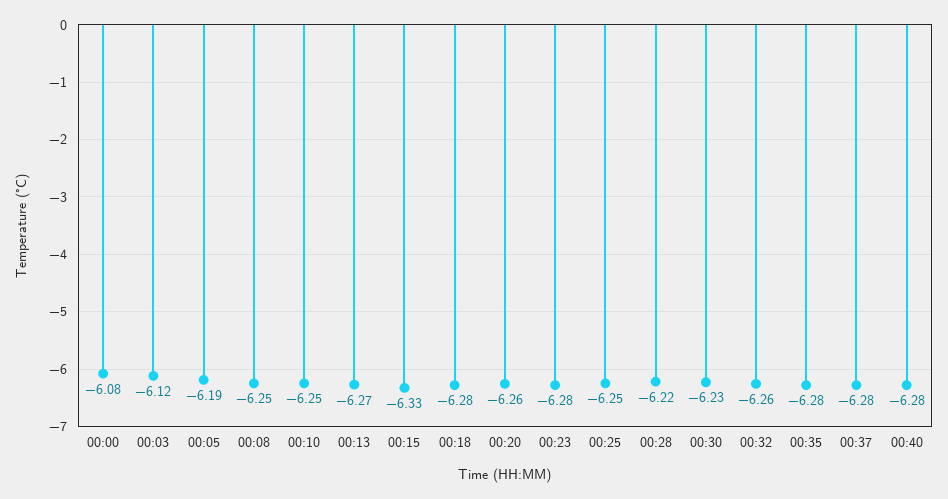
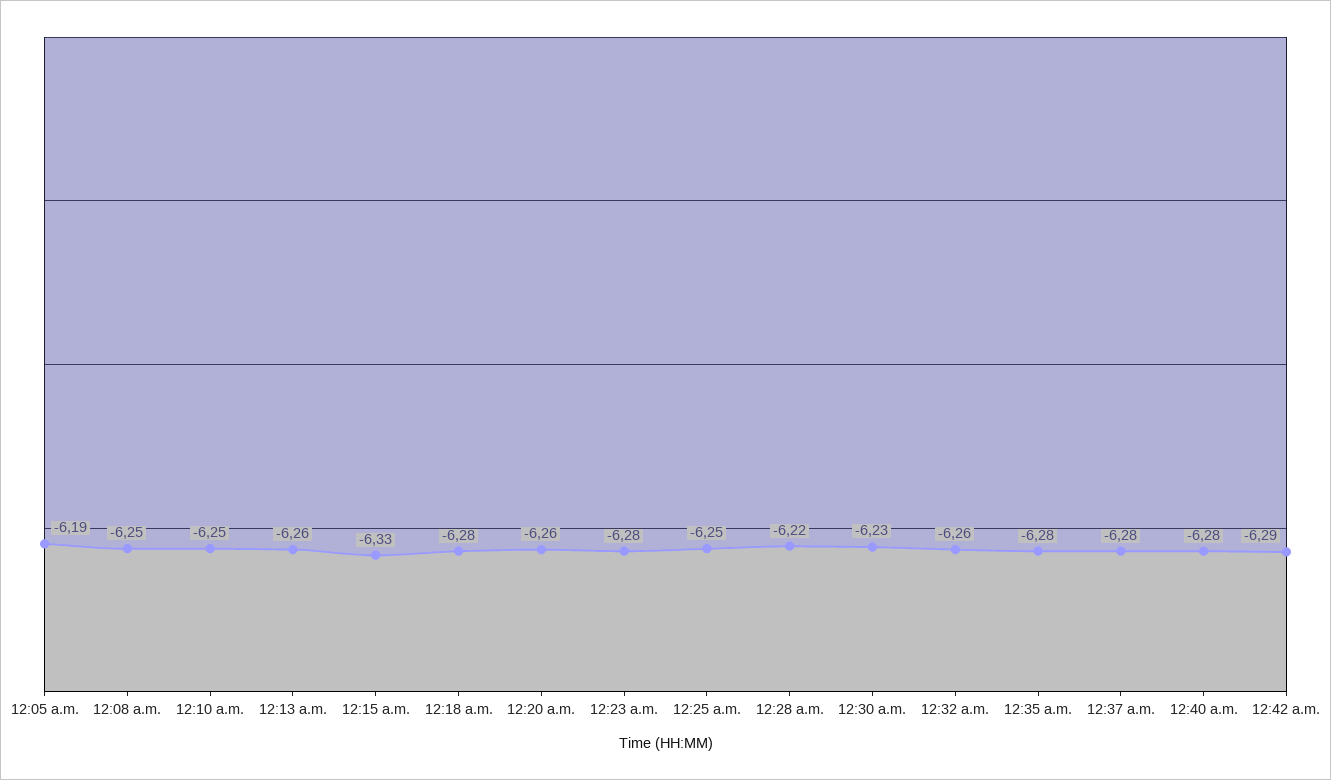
00:00: -6.08 -> none
00:03: -6.12 -> none
00:13: -6.27 -> -6.26
12:42 a.m.: none -> -6.29

